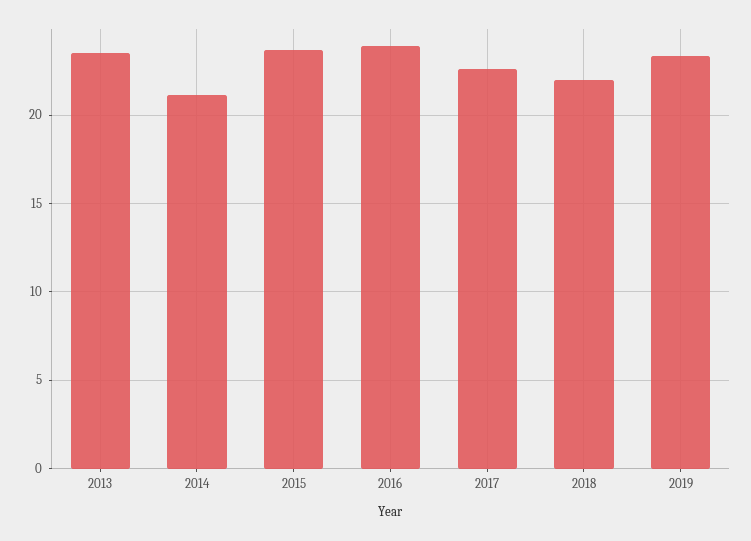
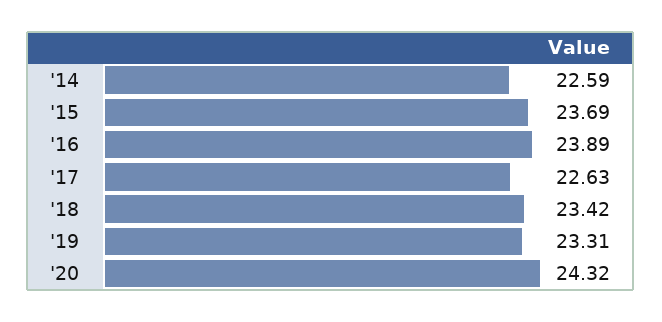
2013: 23.5 -> none
2014: 21 -> 22.59
2018: 22 -> 23.42
'20: none -> 24.32

